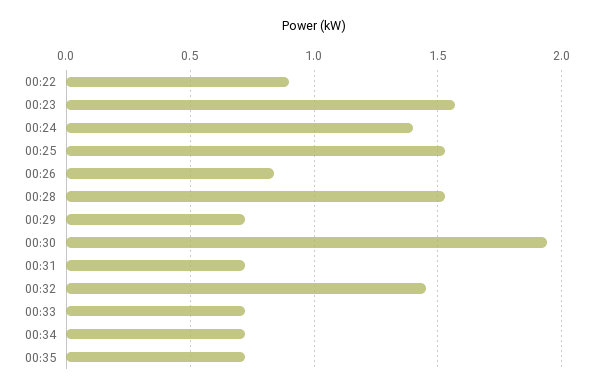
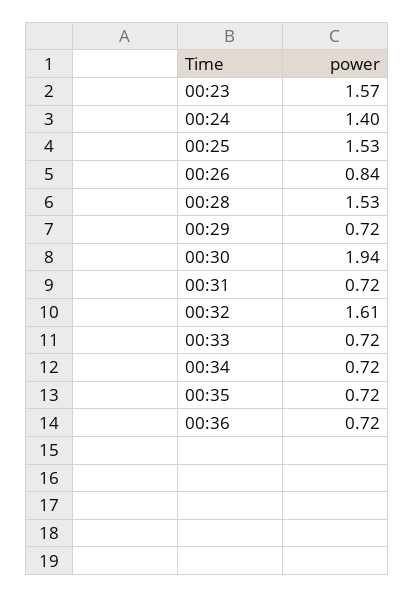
00:22: 0.9 -> none
00:32: 1.45 -> 1.61
00:36: none -> 0.72

